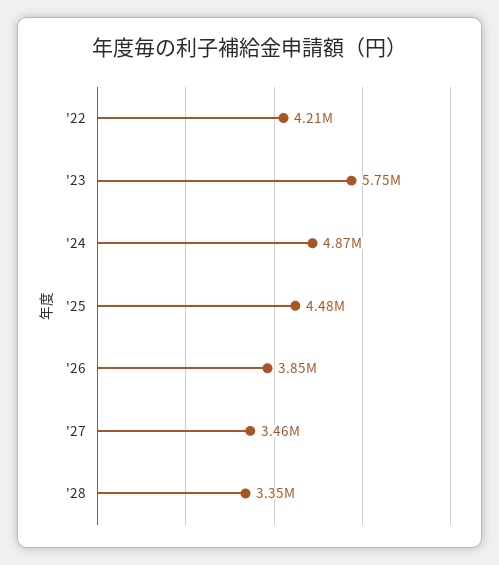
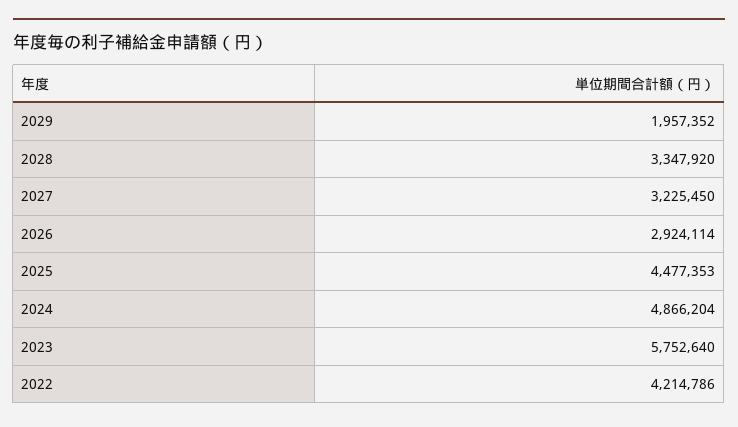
'26: 3850000 -> 2924114
'27: 3460000 -> 3225450
2029: none -> 1957352

